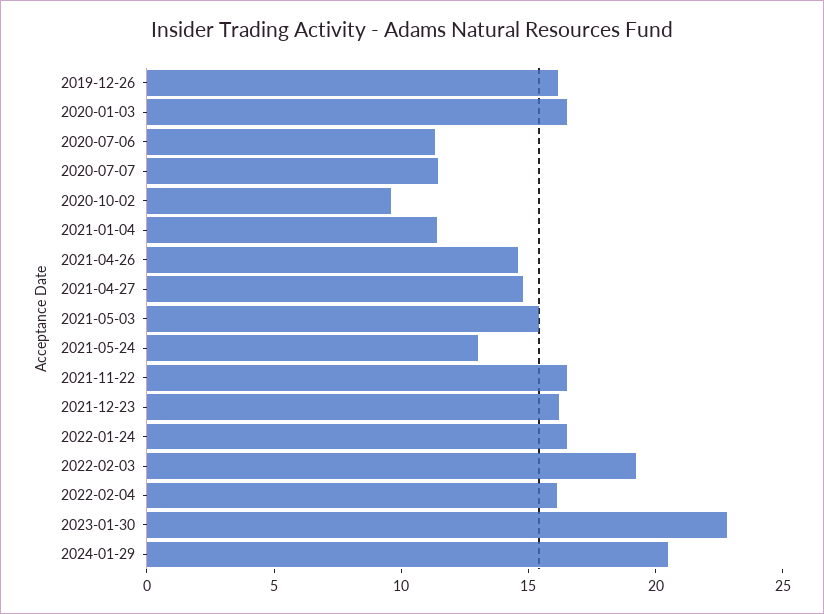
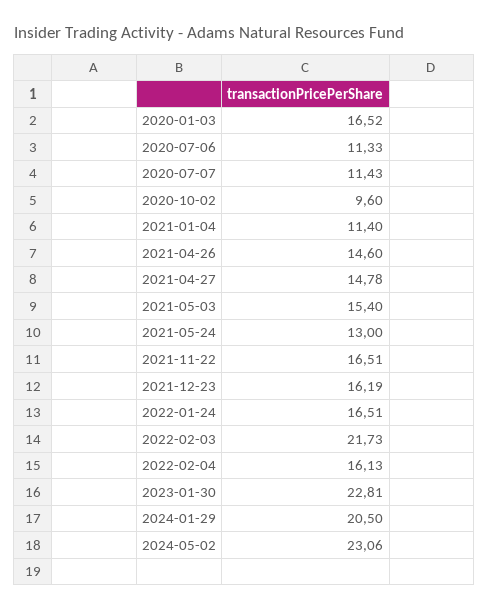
2019-12-26: 16 -> none
2022-02-03: 19 -> 21.73
2024-05-02: none -> 23.06

